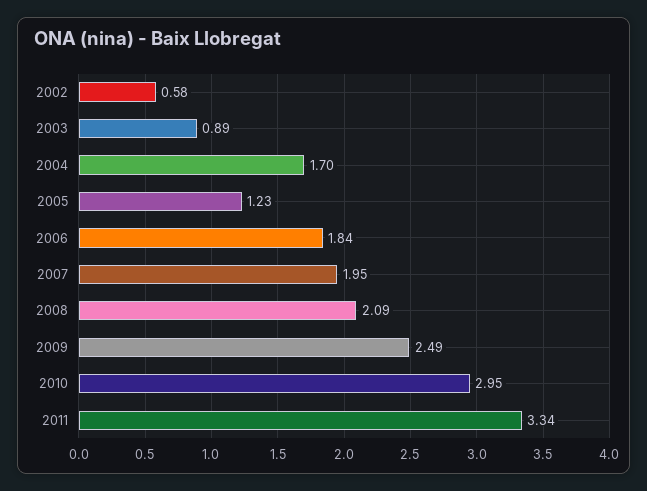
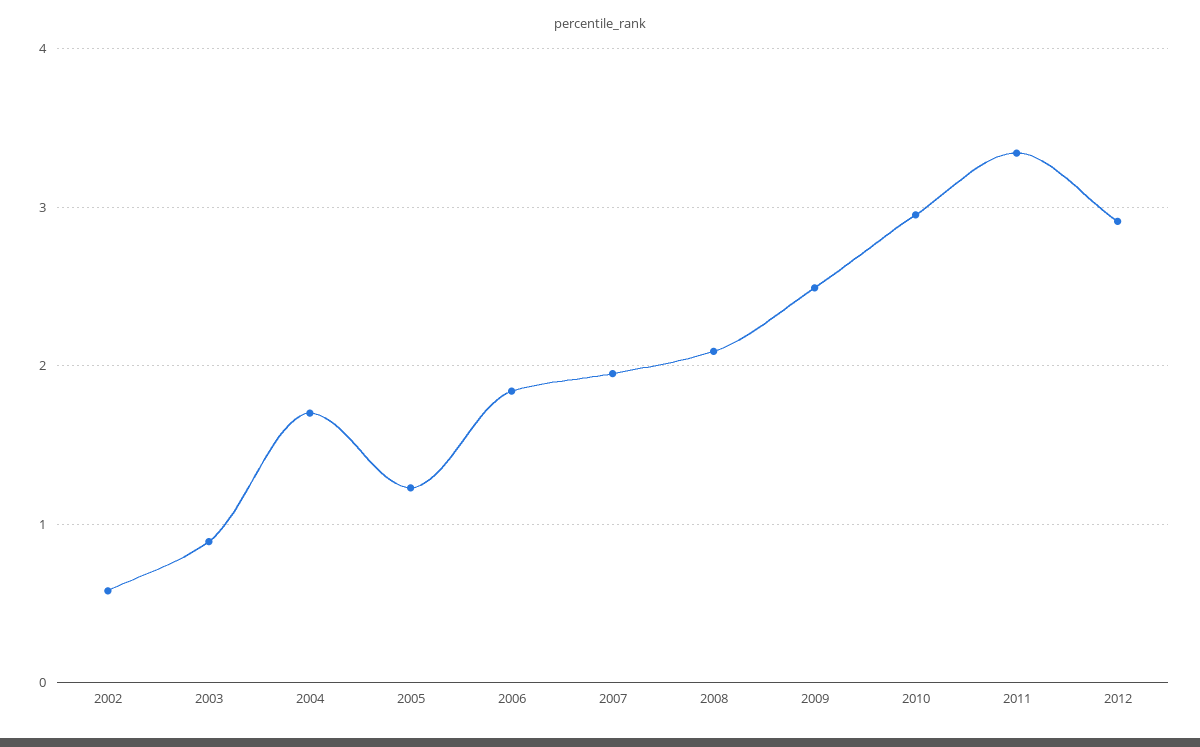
2012: none -> 2.9

